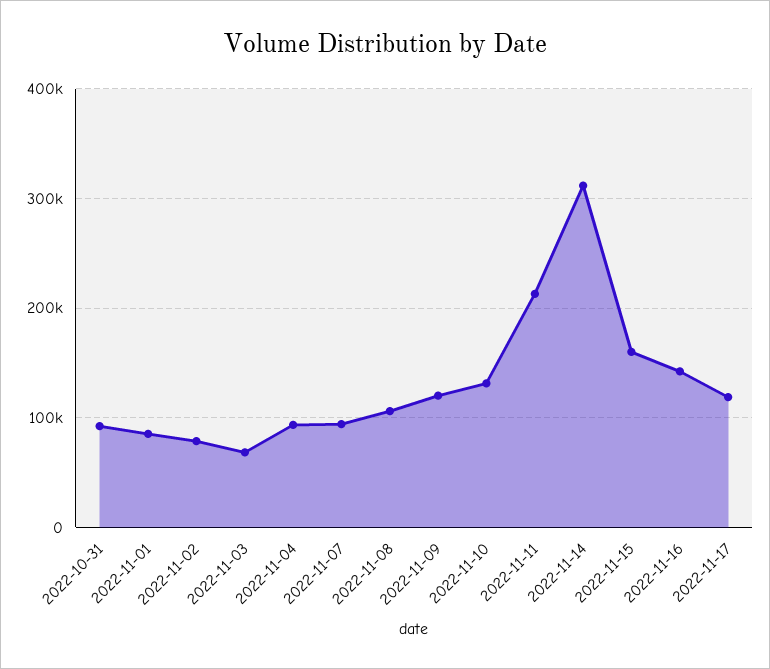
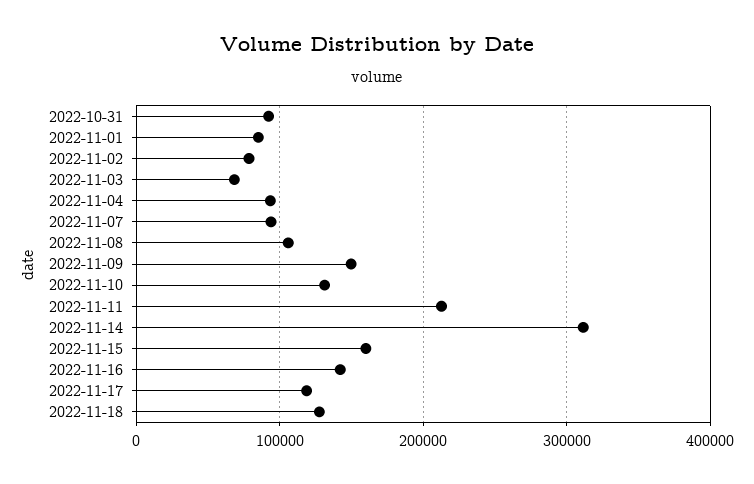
2022-11-09: 120000 -> 150000
2022-11-18: none -> 130000

